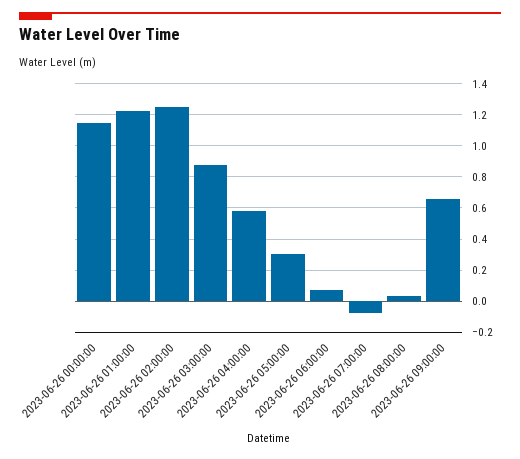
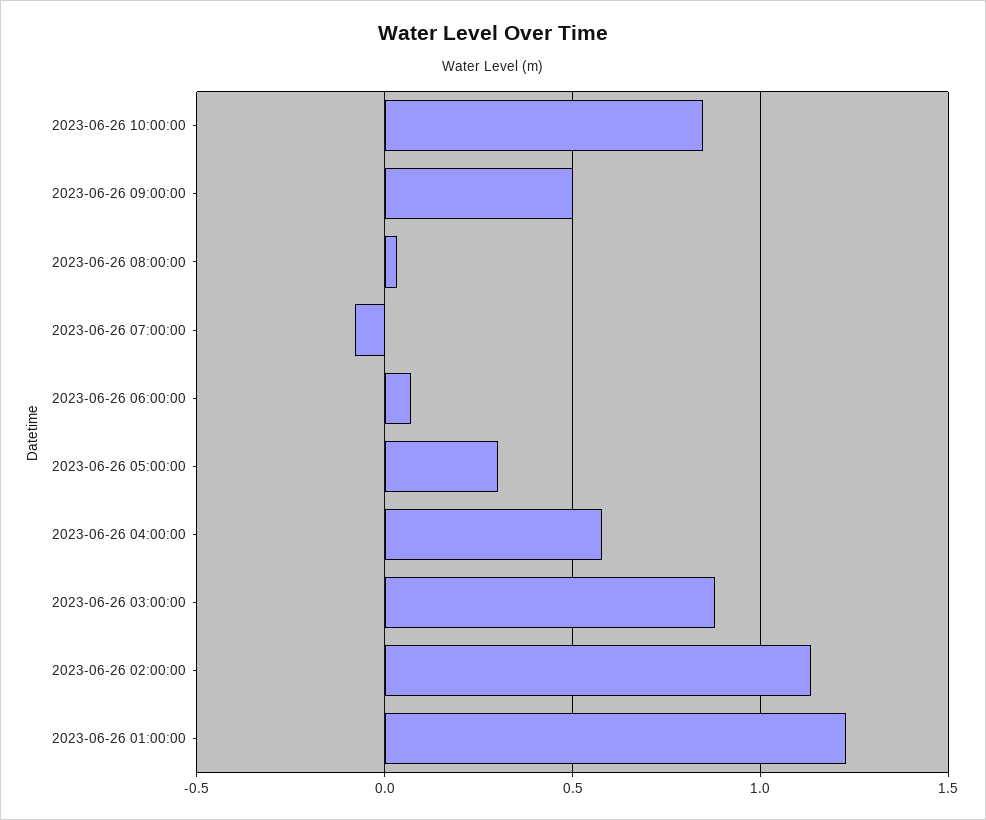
2023-06-26 00:00:00: 1.15 -> none
2023-06-26 02:00:00: 1.25 -> 1.15
2023-06-26 09:00:00: 0.65 -> 0.5
2023-06-26 10:00:00: none -> 0.85

